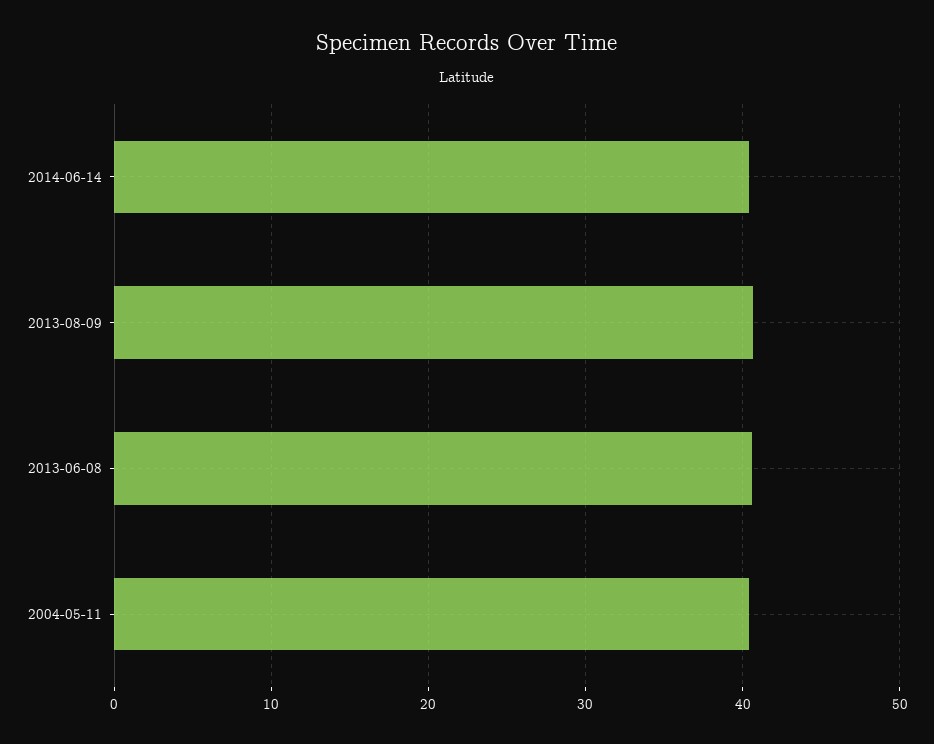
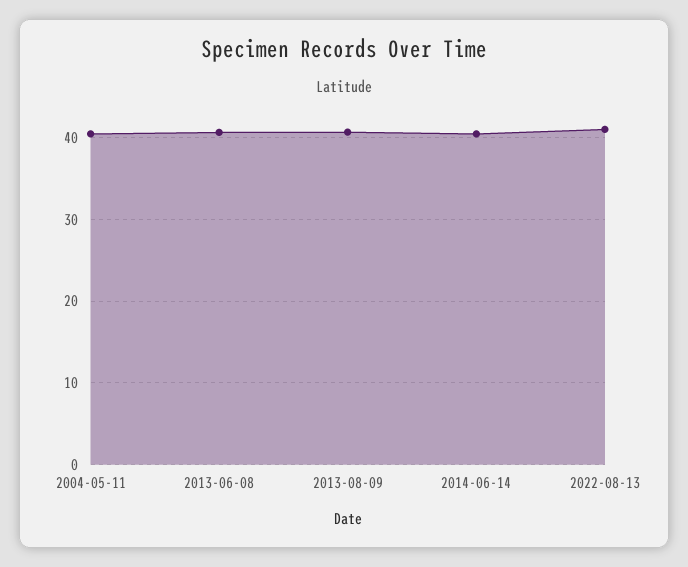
2022-08-13: none -> 41

